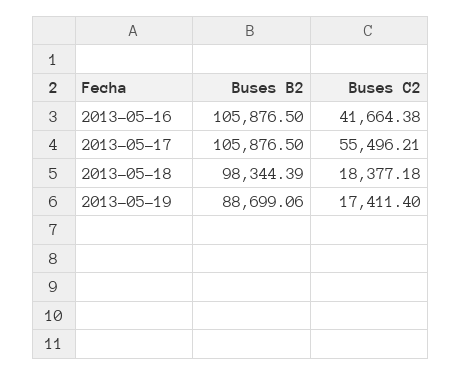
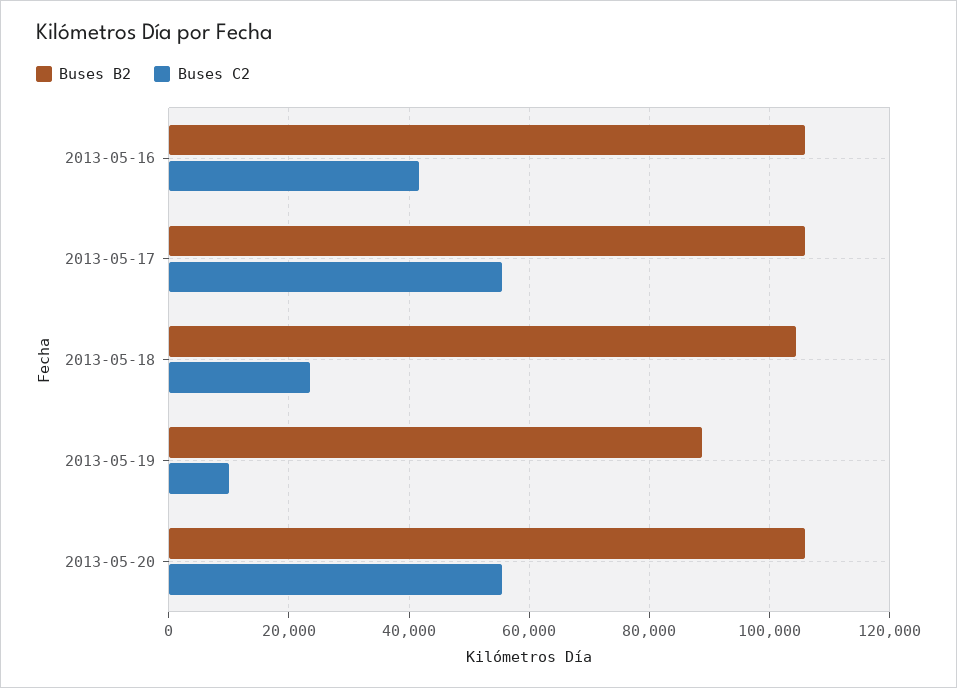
Buses B2, 2013-05-18: 98344.39 -> 104000
Buses C2, 2013-05-18: 18377.18 -> 24000
Buses C2, 2013-05-19: 17411.4 -> 10000
Buses B2, 2013-05-20: none -> 106000
Buses C2, 2013-05-20: none -> 56000

